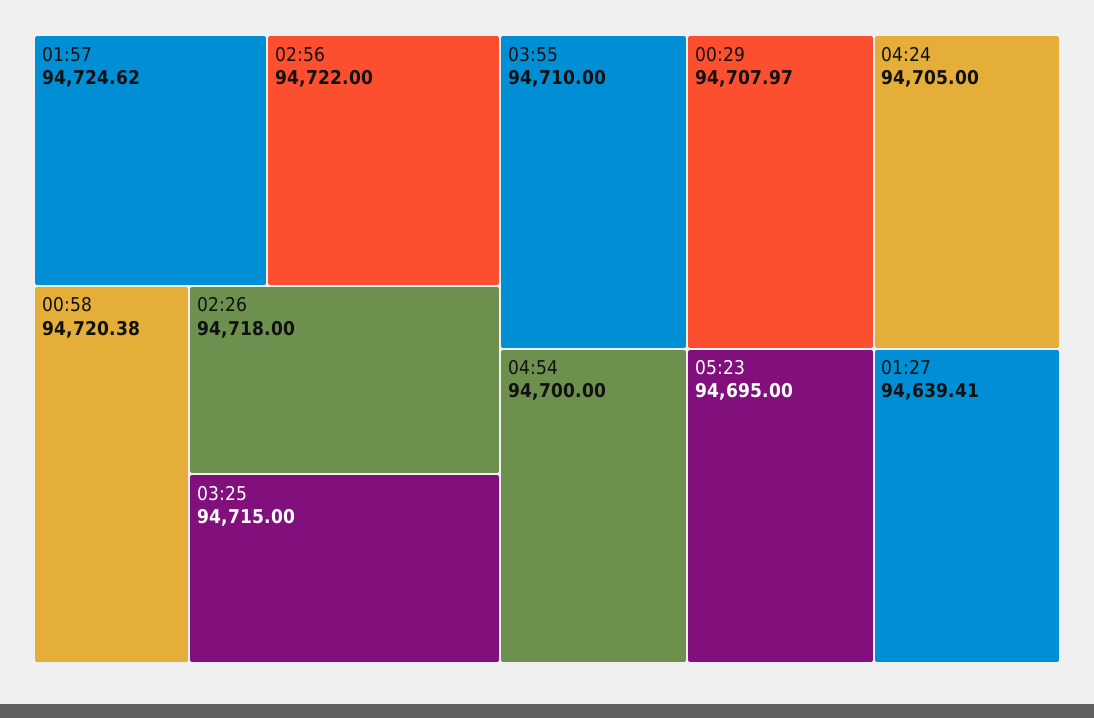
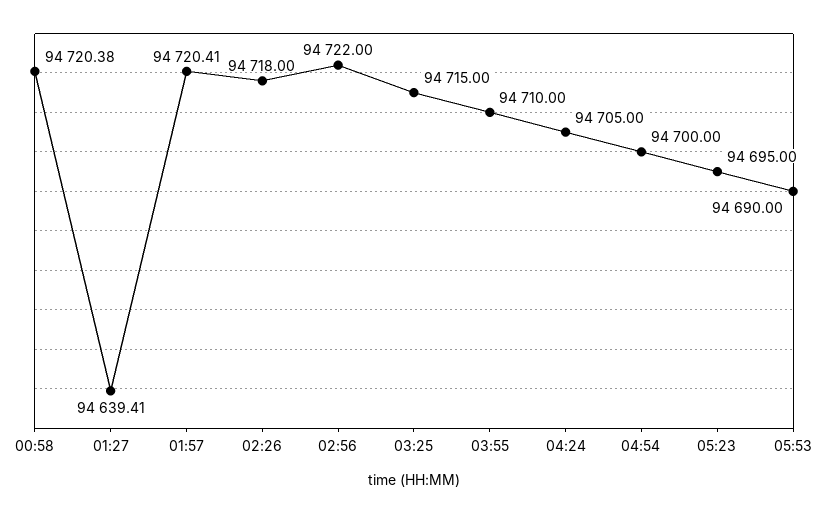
01:57: 94724.62 -> 94720.41
00:29: 94707.97 -> none
05:53: none -> 94690

